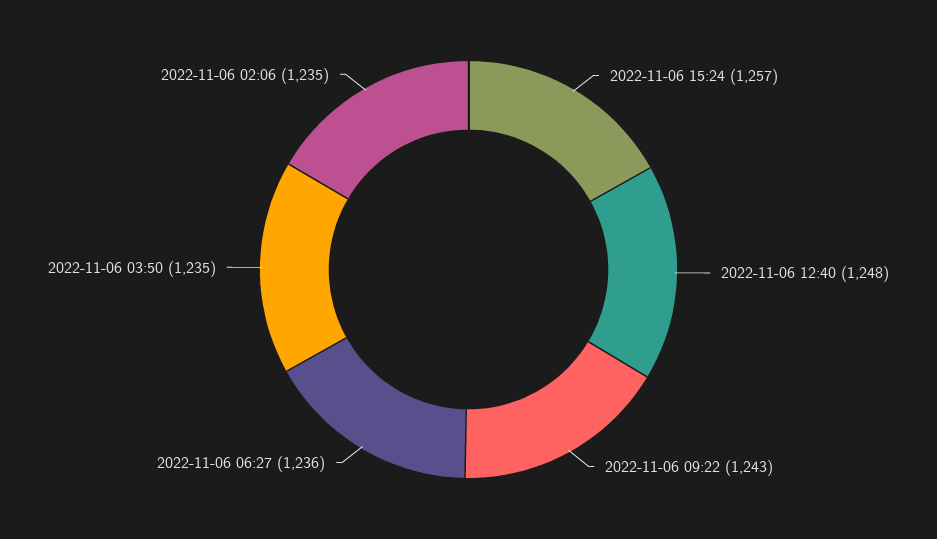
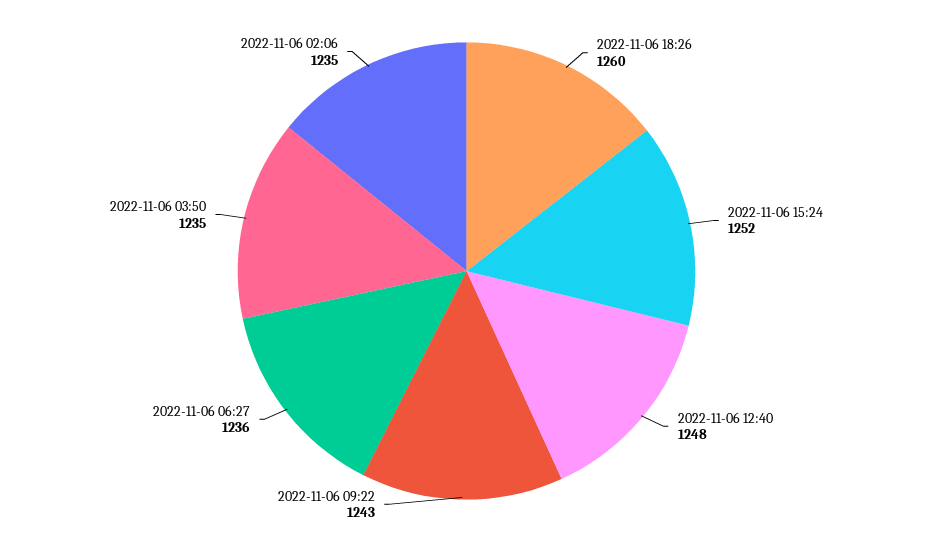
2022-11-06 15:24: 1257 -> 1252
2022-11-06 18:26: none -> 1260

